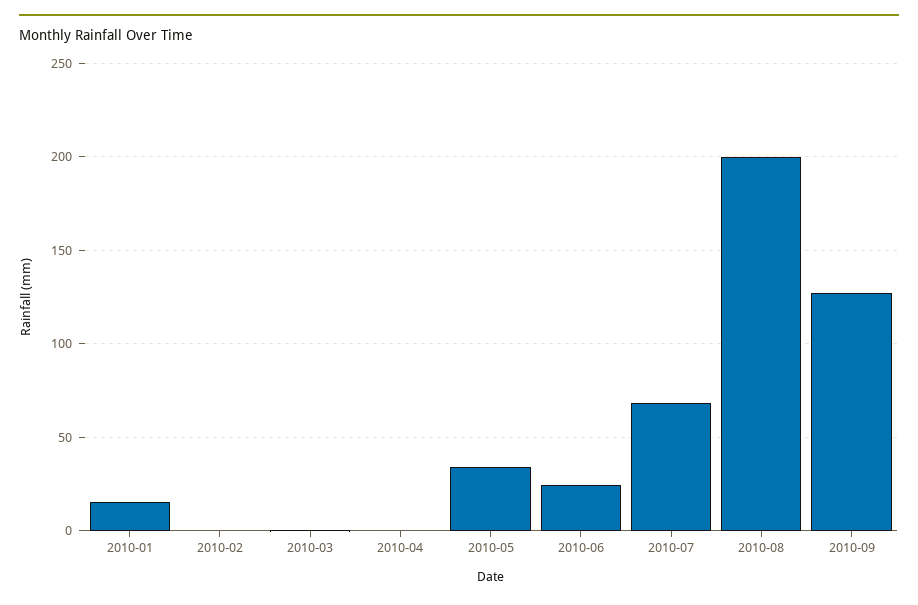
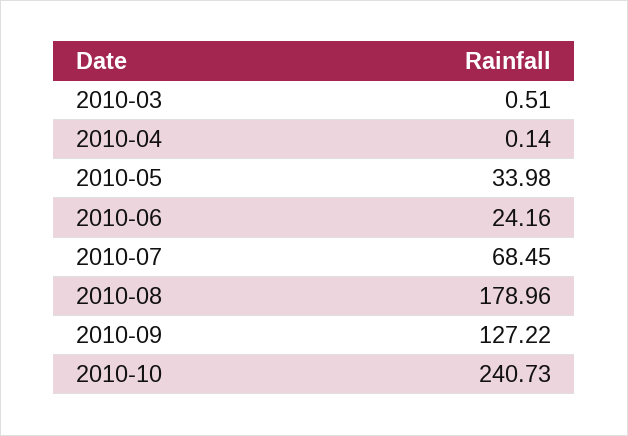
2010-01: 15 -> none
2010-02: 0 -> none
2010-08: 200 -> 178.96
2010-10: none -> 240.73

